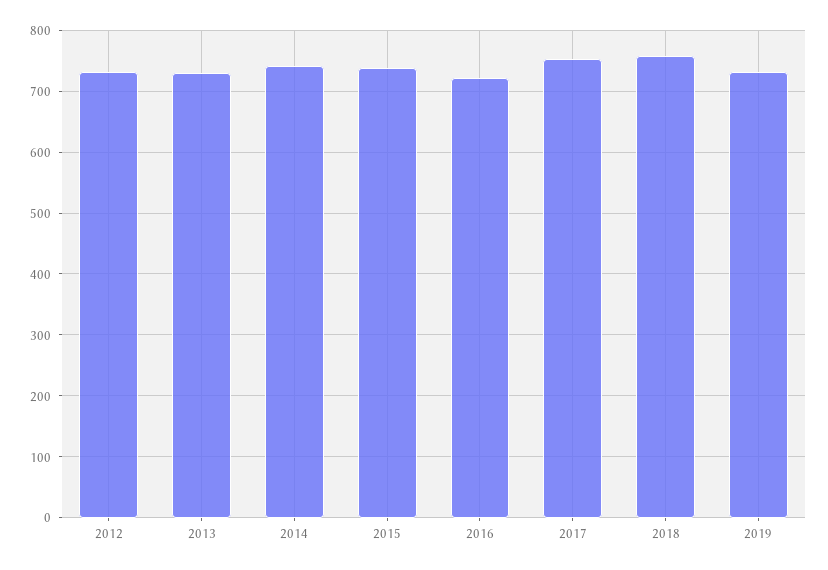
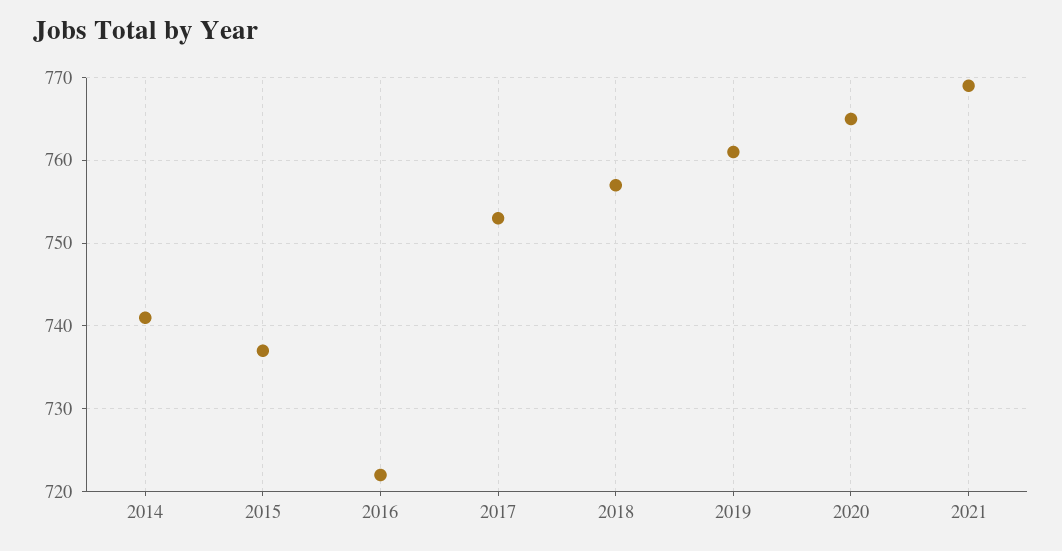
2012: 730 -> none
2013: 730 -> none
2019: 730 -> 761
2020: none -> 765
2021: none -> 769

